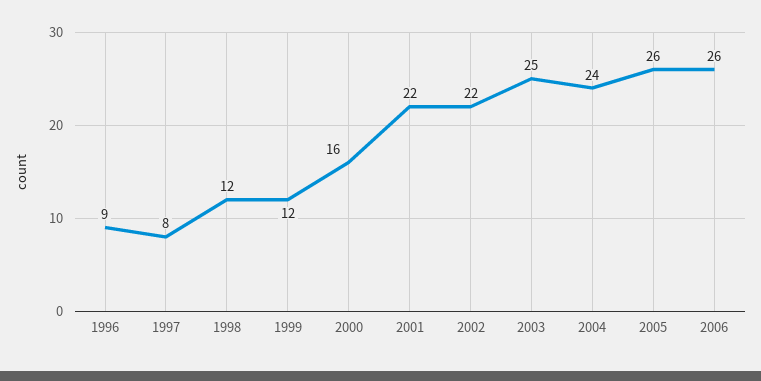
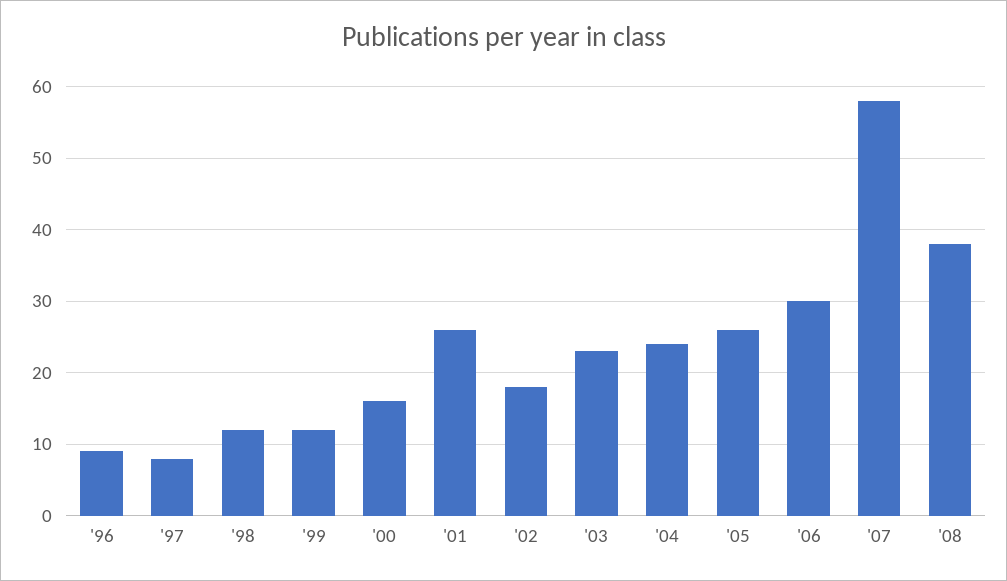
2001: 22 -> 26
2002: 22 -> 18
2003: 25 -> 23
2006: 26 -> 30
'07: none -> 58
'08: none -> 38

